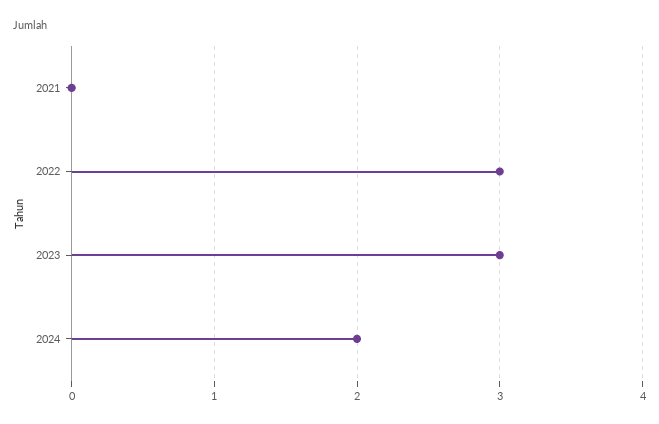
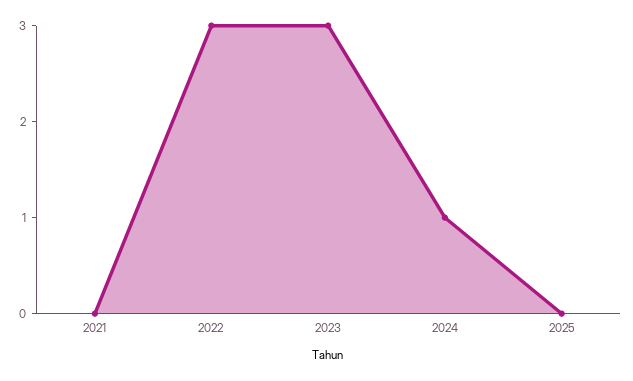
2024: 2 -> 1
2025: none -> 0

